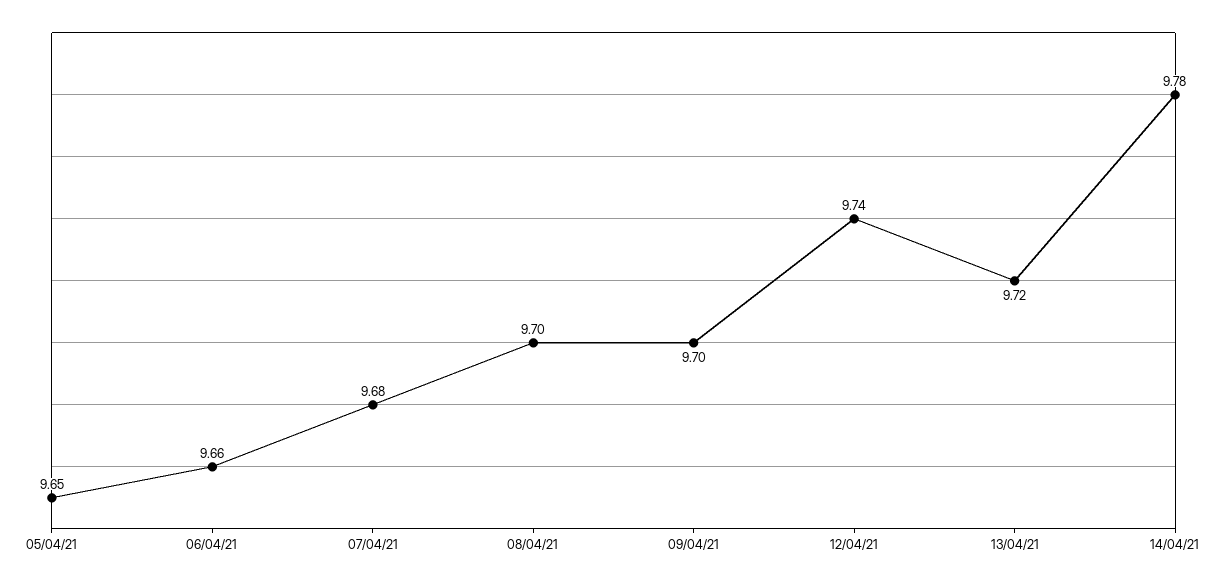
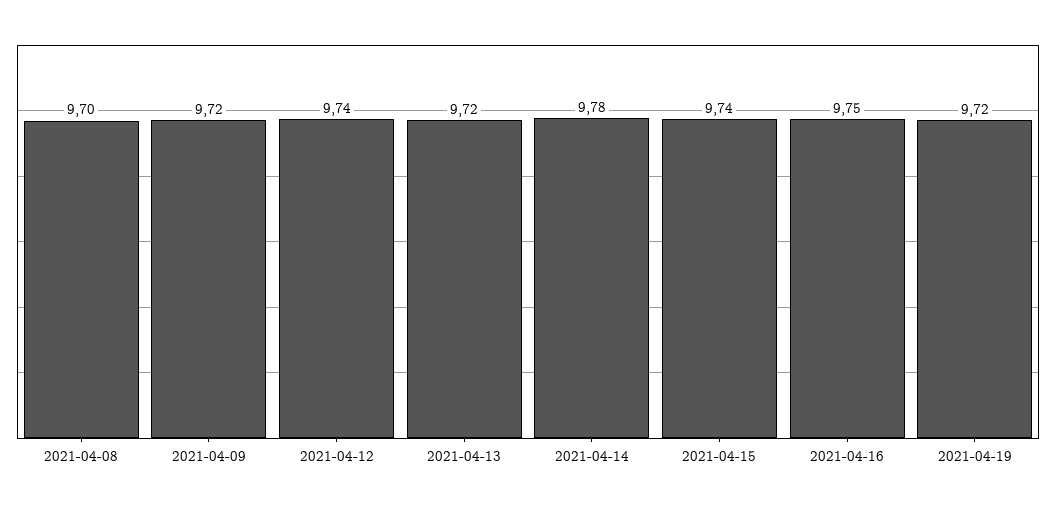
05/04/21: 9.65 -> none
06/04/21: 9.66 -> none
07/04/21: 9.68 -> none
09/04/21: 9.7 -> 9.72
2021-04-15: none -> 9.74
2021-04-16: none -> 9.75
2021-04-19: none -> 9.72

